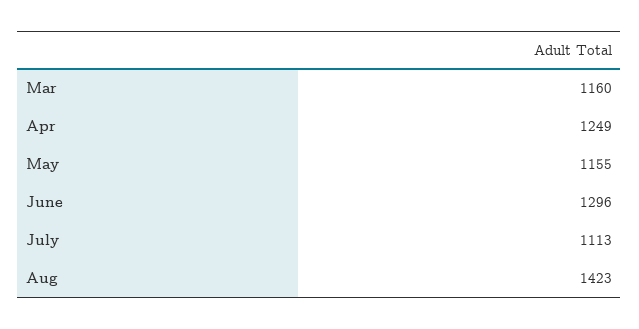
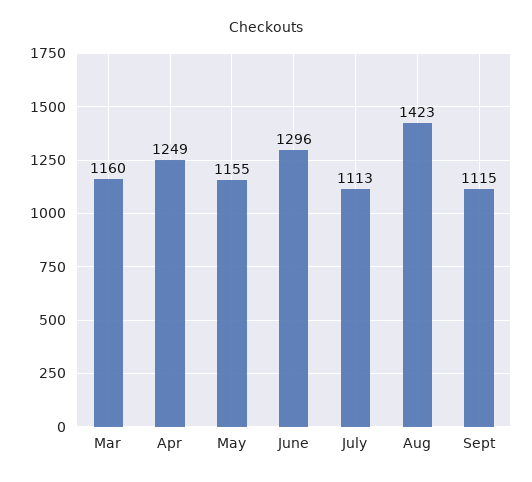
Sept: none -> 1115

